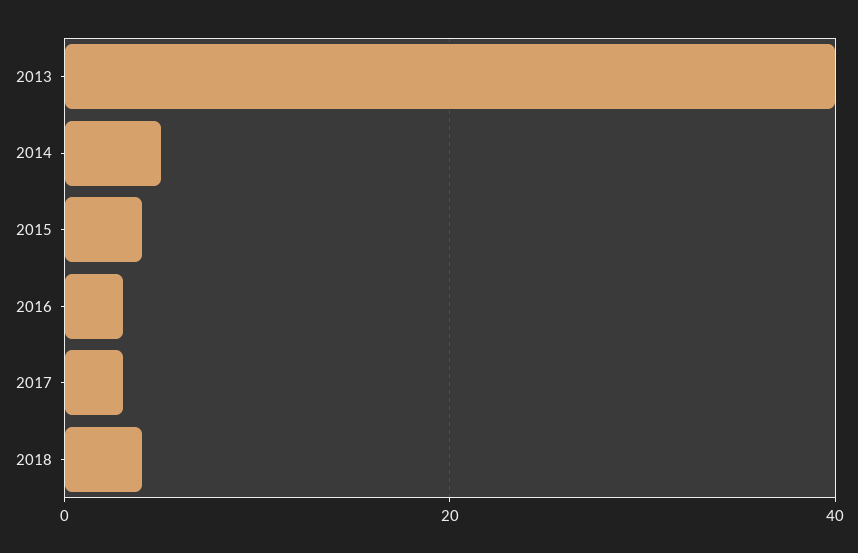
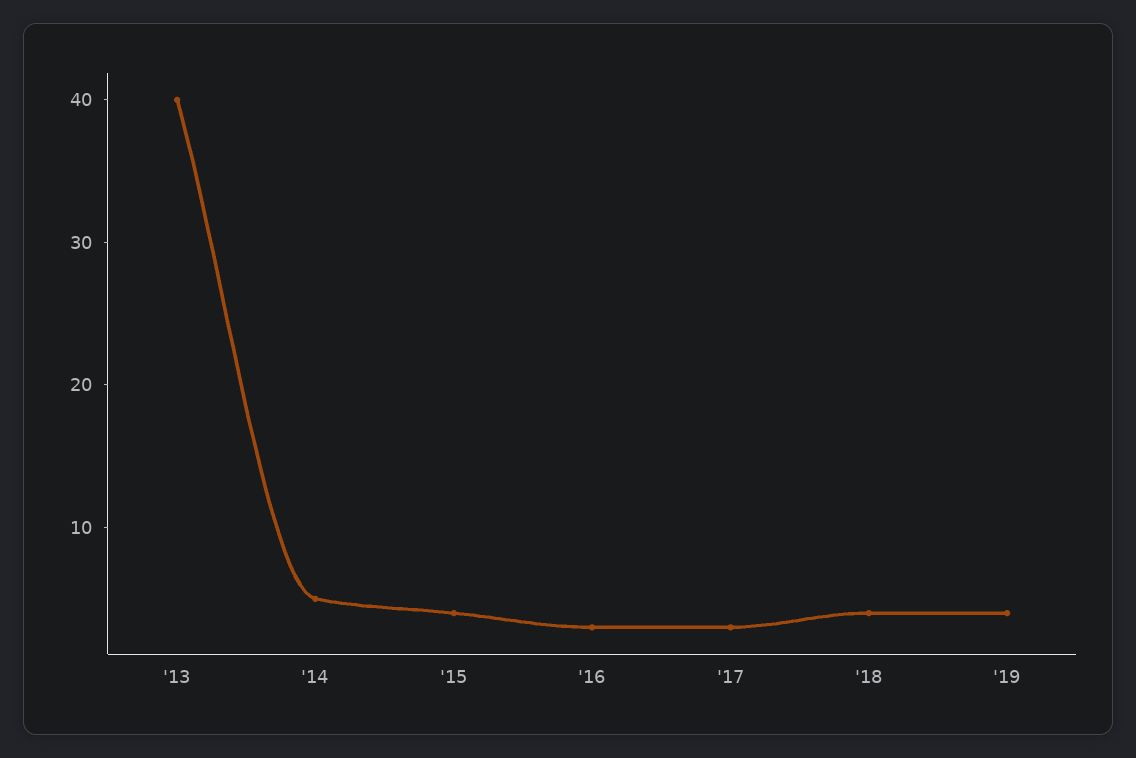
'19: none -> 4

